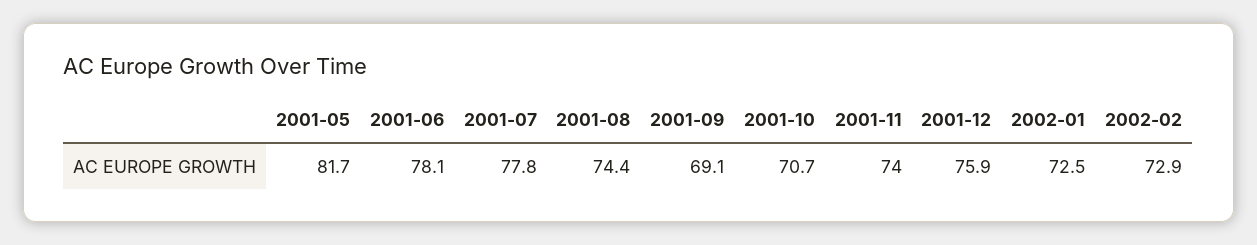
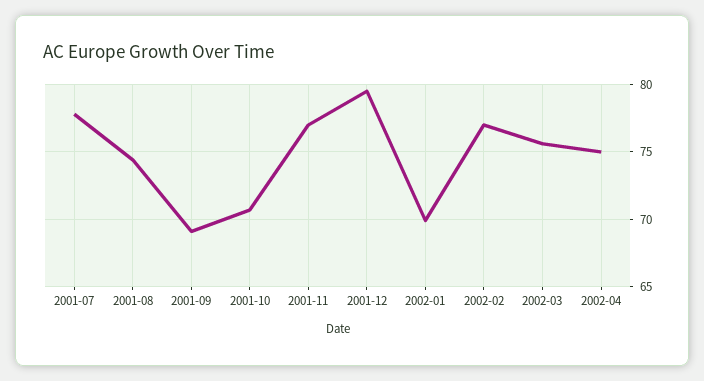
2001-05: 81.7 -> none
2001-06: 78.1 -> none
2001-11: 74 -> 77
2001-12: 75.9 -> 79.5
2002-01: 72.5 -> 70
2002-02: 72.9 -> 77
2002-03: none -> 75.5
2002-04: none -> 75

